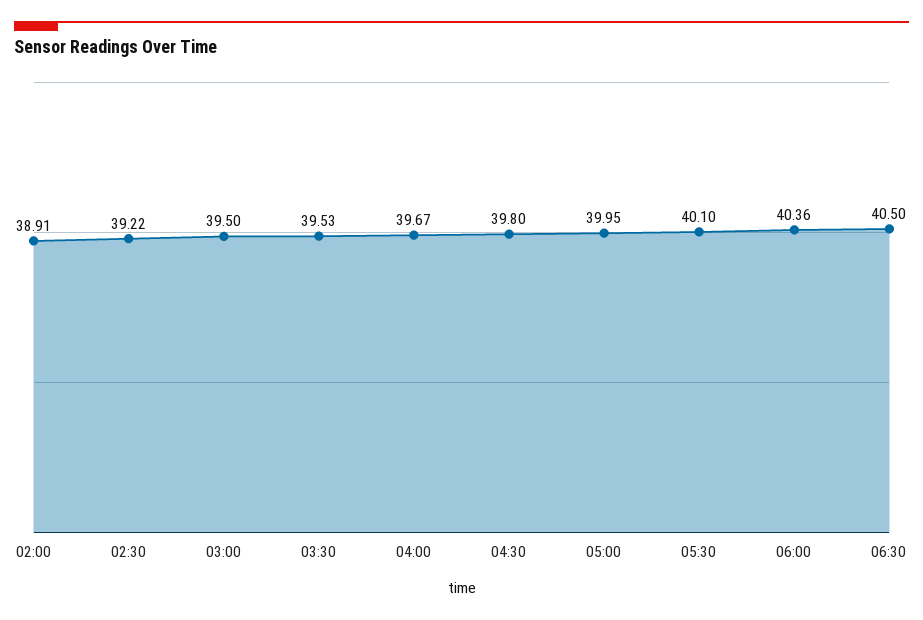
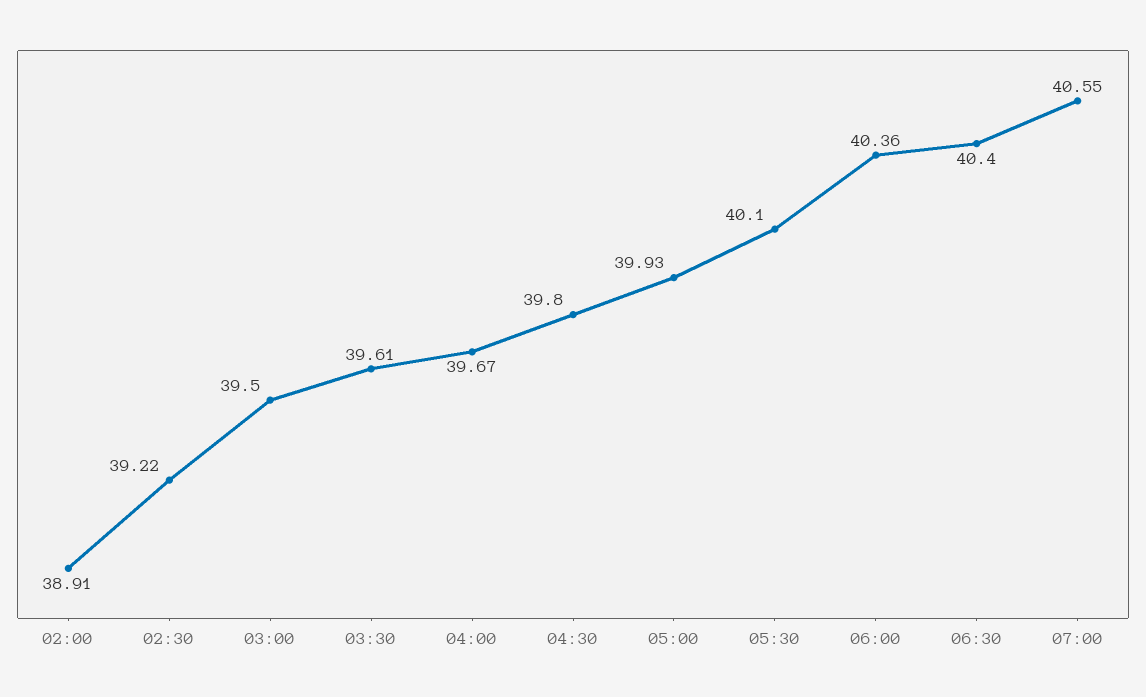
03:30: 39.53 -> 39.61
05:00: 39.95 -> 39.93
06:30: 40.5 -> 40.4
07:00: none -> 40.55

